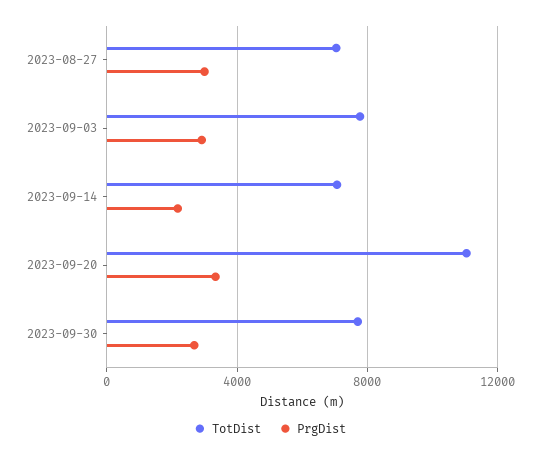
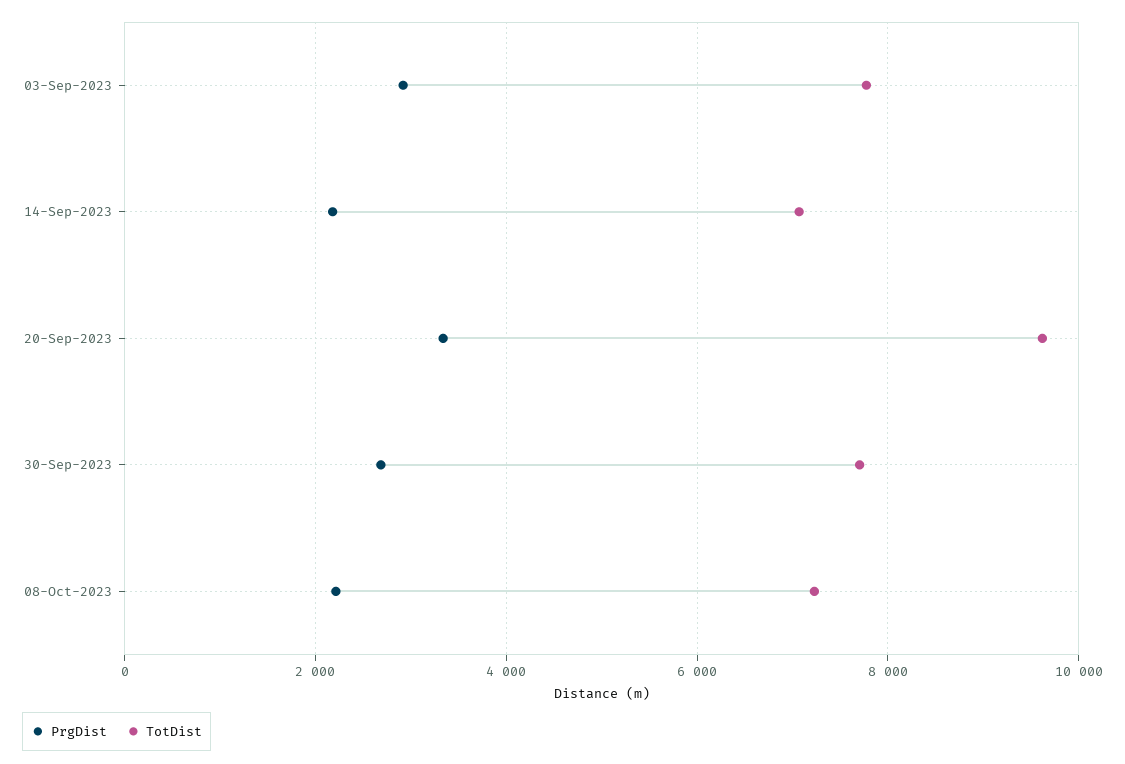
TotDist, 2023-08-27: 7000 -> none
PrgDist, 2023-08-27: 3000 -> none
TotDist, 2023-09-20: 11000 -> 9600
PrgDist, 08-Oct-2023: none -> 2200
TotDist, 08-Oct-2023: none -> 7200

